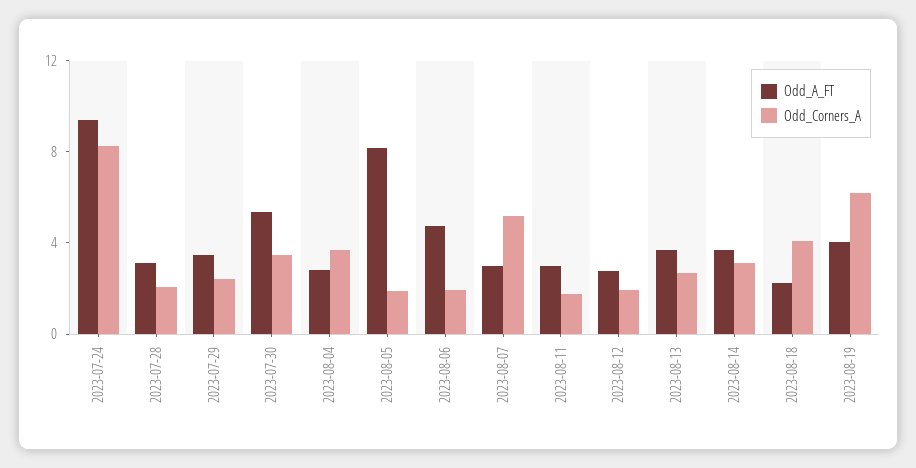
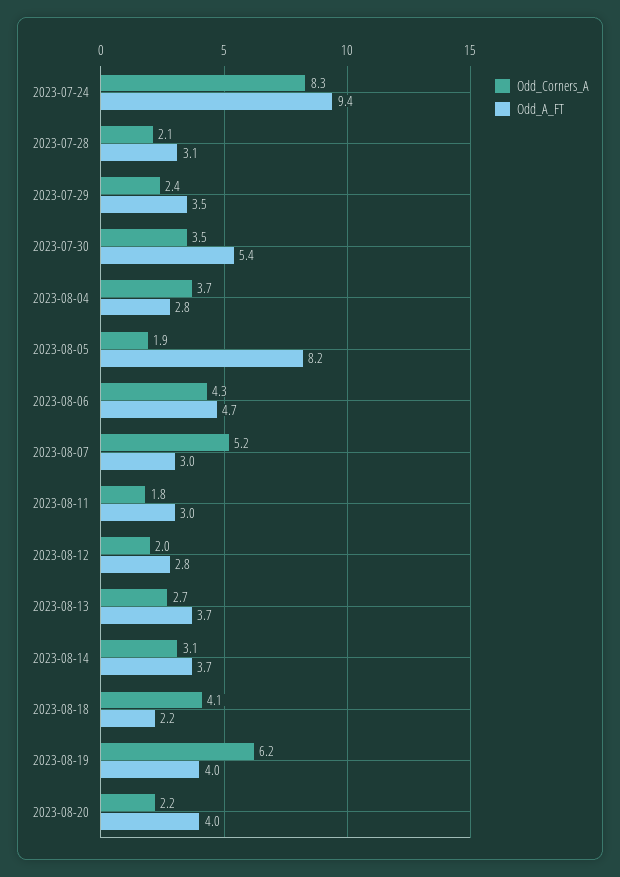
Odd_Corners_A, 2023-08-06: 2 -> 4.3
Odd_Corners_A, 2023-08-20: none -> 2.2
Odd_A_FT, 2023-08-20: none -> 4

